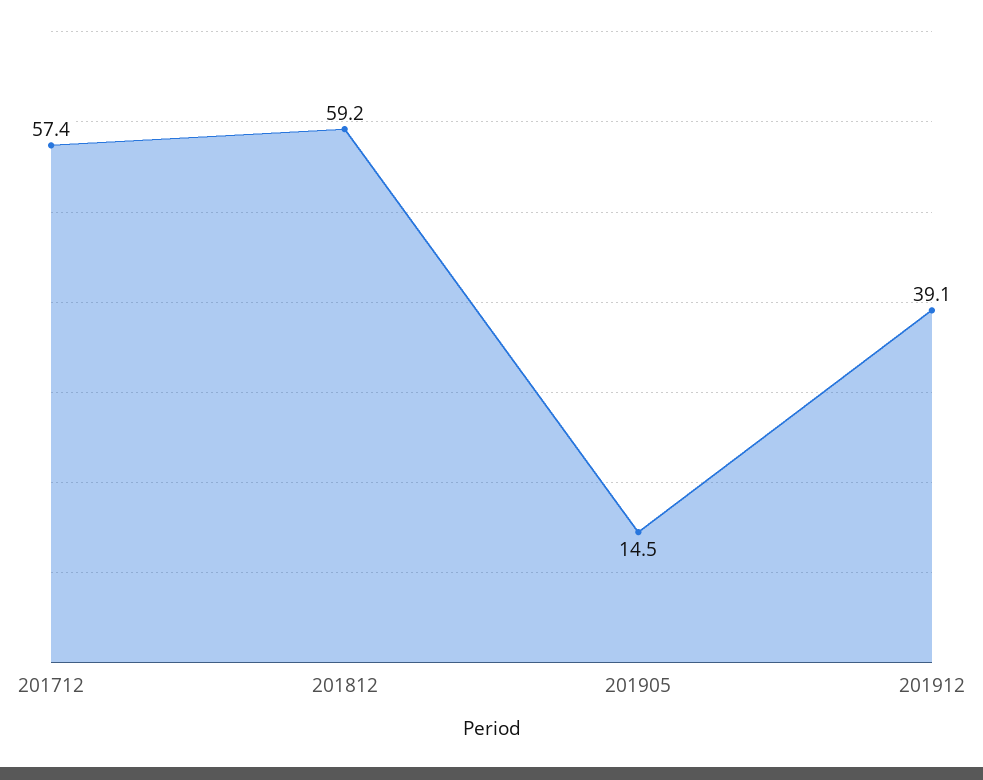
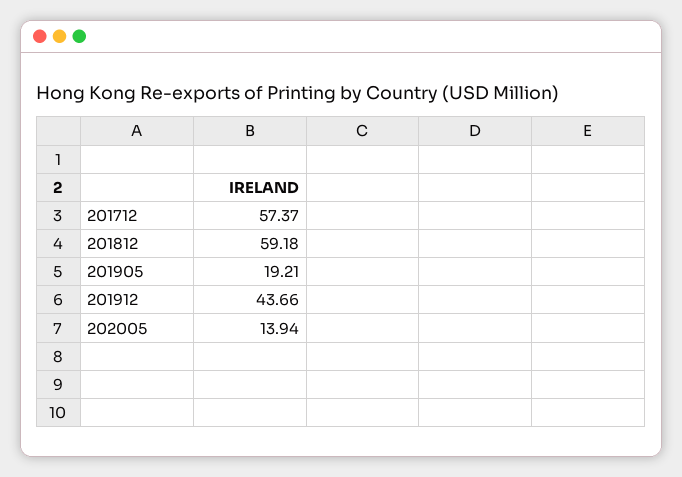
201905: 14.5 -> 19.21
201912: 39.1 -> 43.66
202005: none -> 13.94

